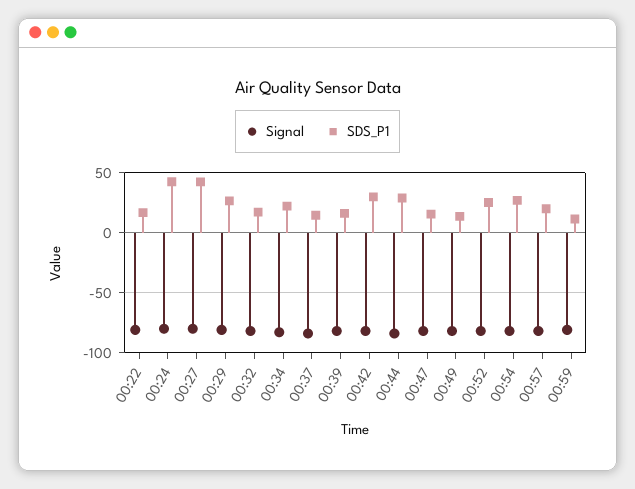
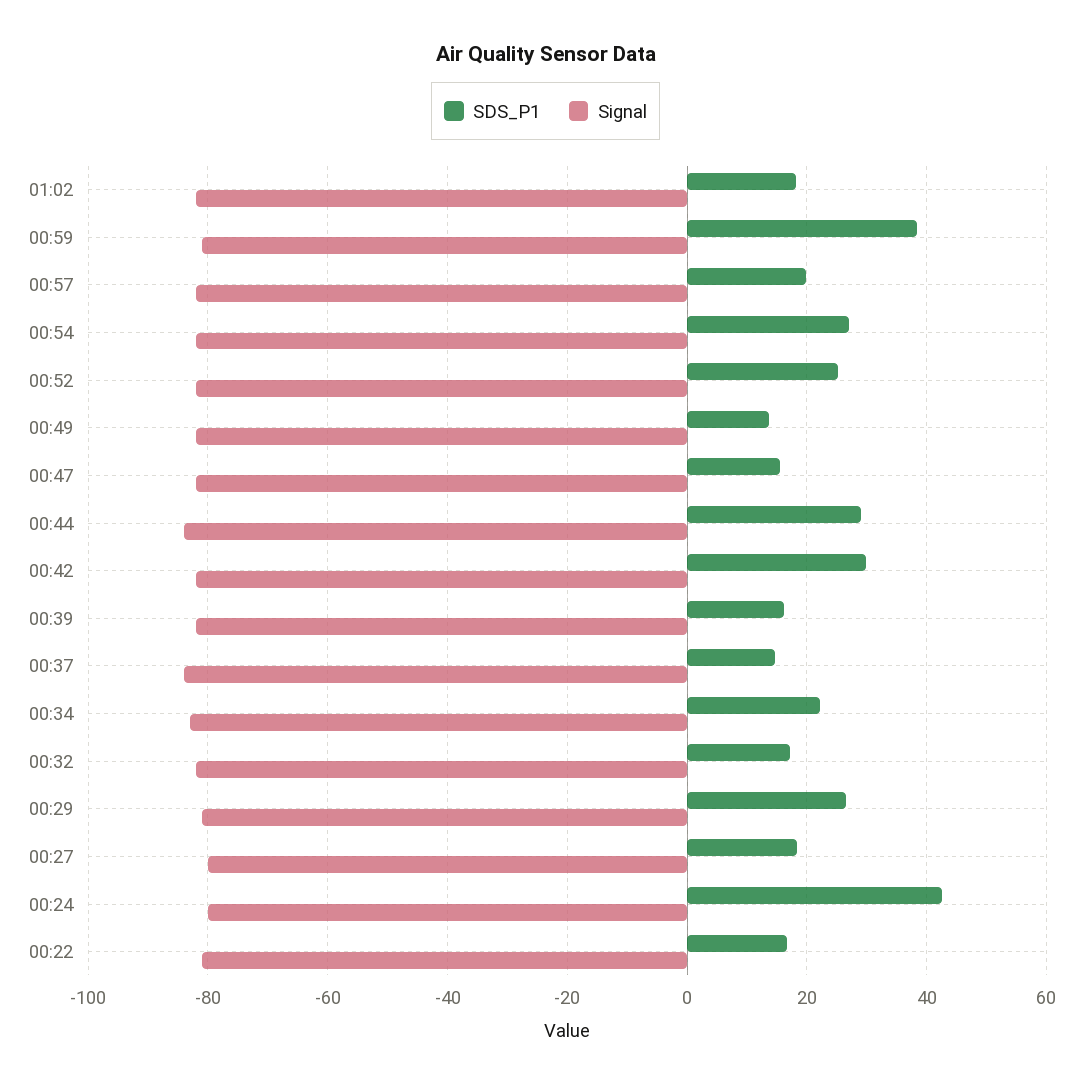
SDS_P1, 00:27: 40 -> 18
SDS_P1, 00:59: 10 -> 38
SDS_P1, 01:02: none -> 18
Signal, 01:02: none -> -82

